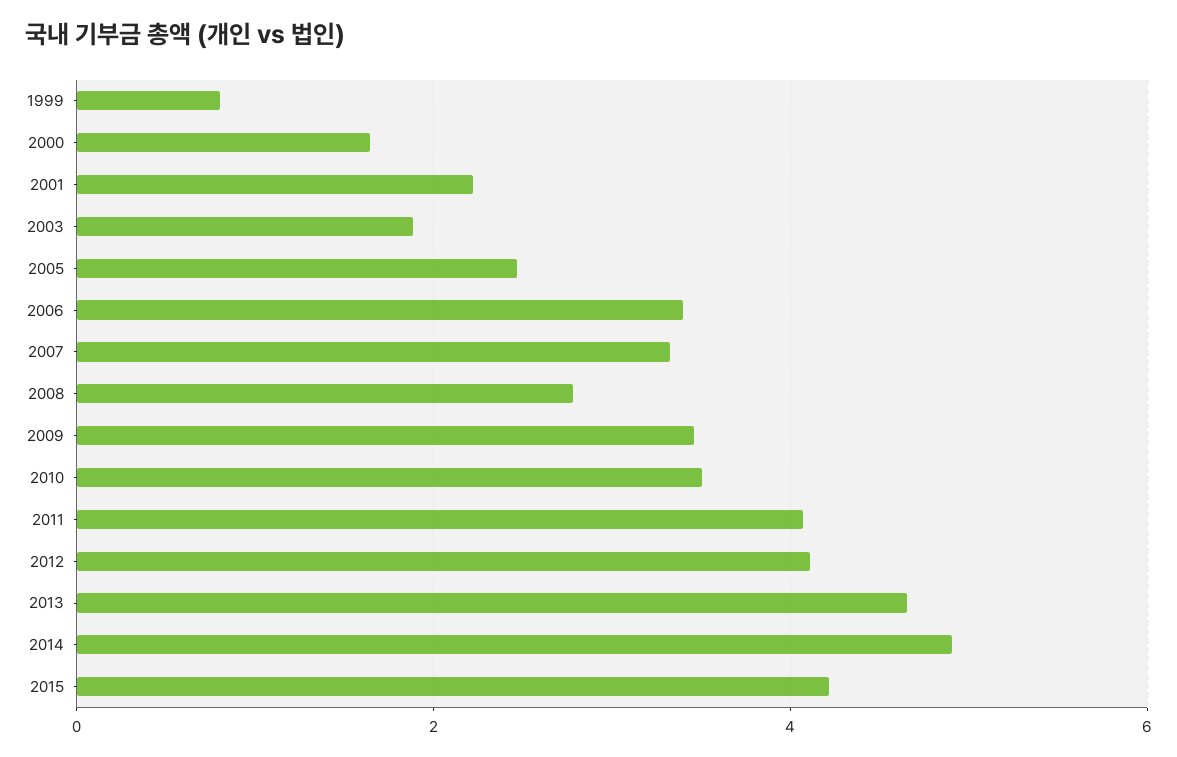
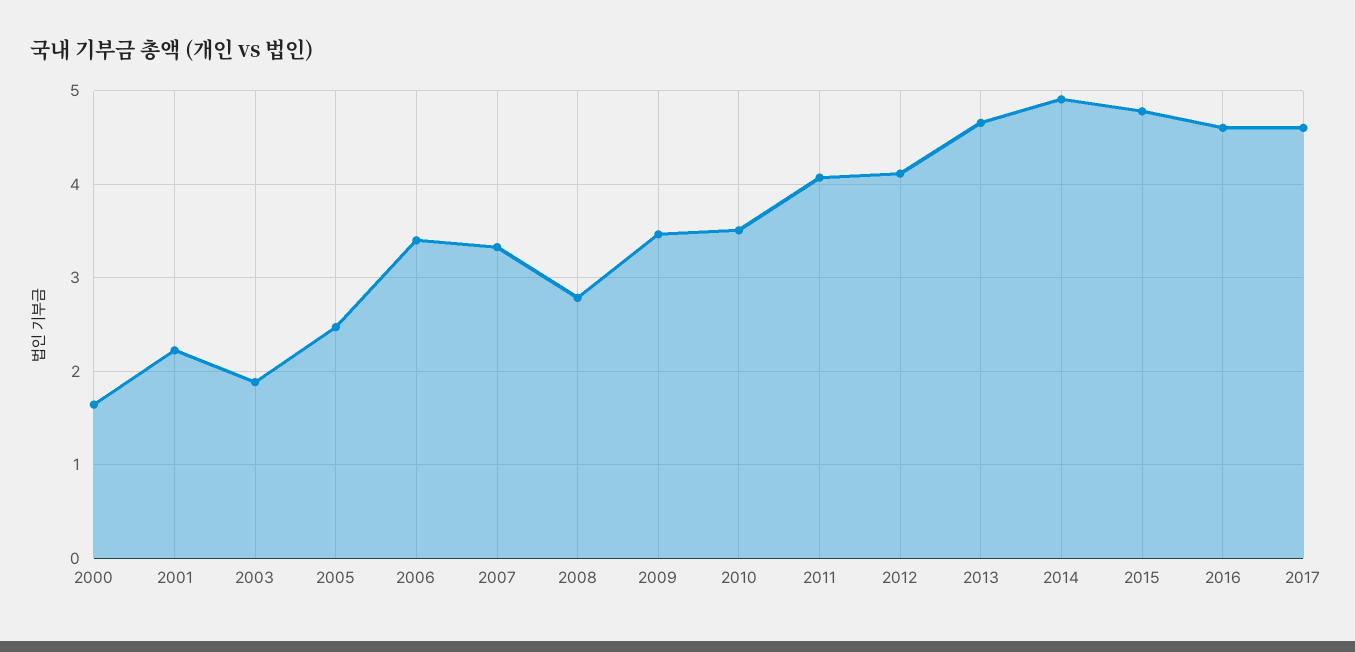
1999: 0.8 -> none
2015: 4.2 -> 4.8
2016: none -> 4.6
2017: none -> 4.6

